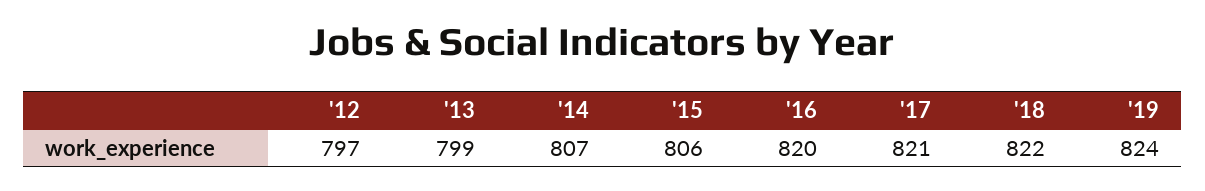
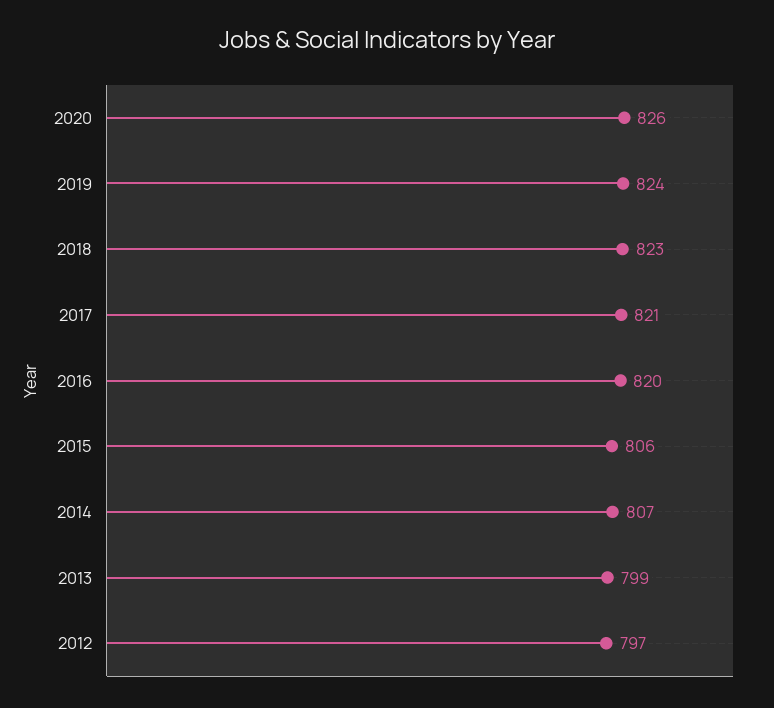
'18: 822 -> 823
2020: none -> 826

